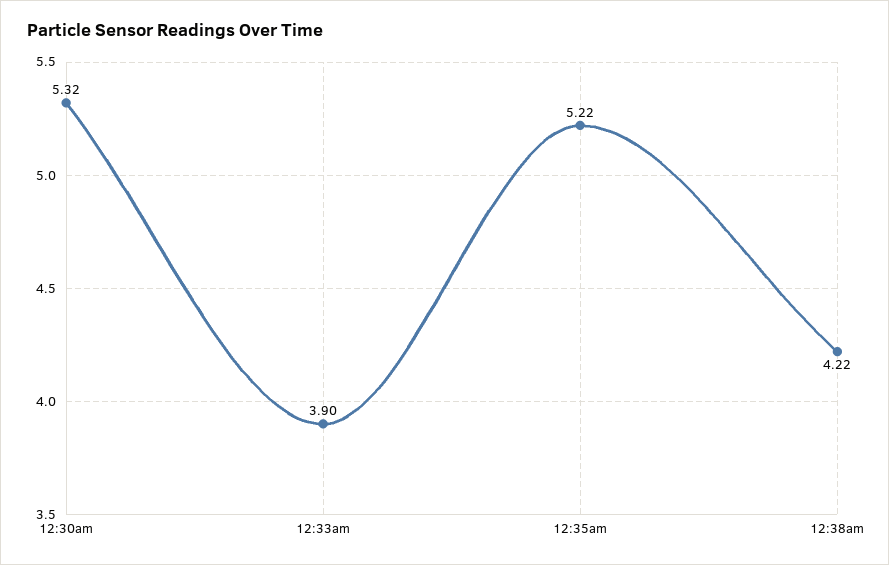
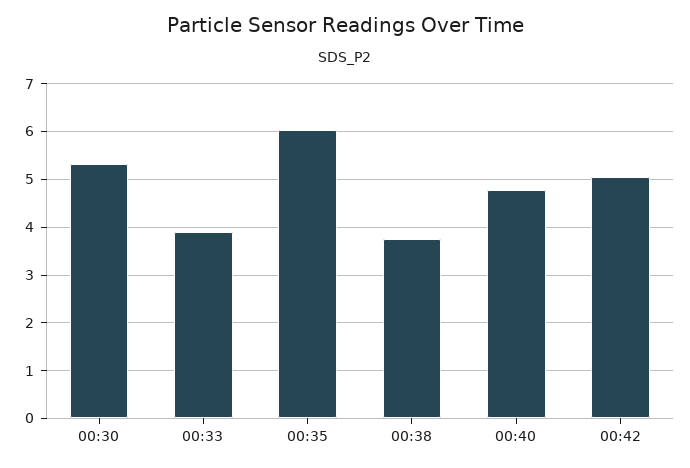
12:35am: 5.22 -> 6
12:38am: 4.22 -> 3.8
00:40: none -> 4.8
00:42: none -> 5

